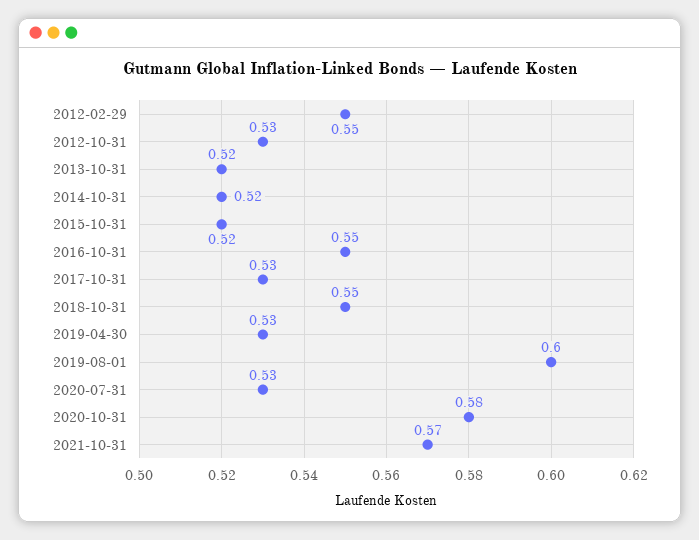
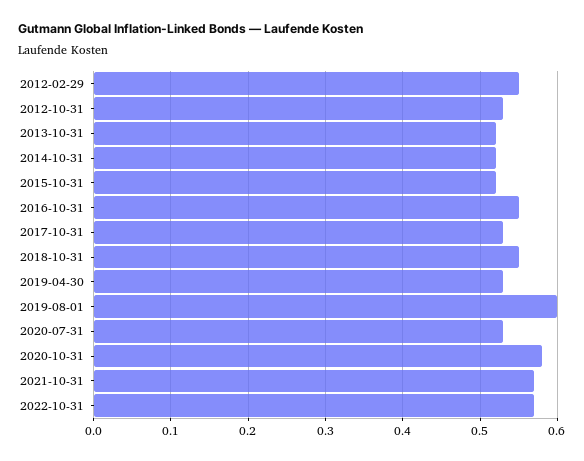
2022-10-31: none -> 0.57

